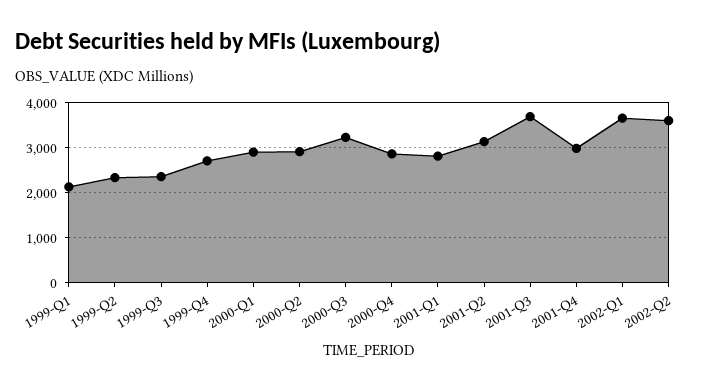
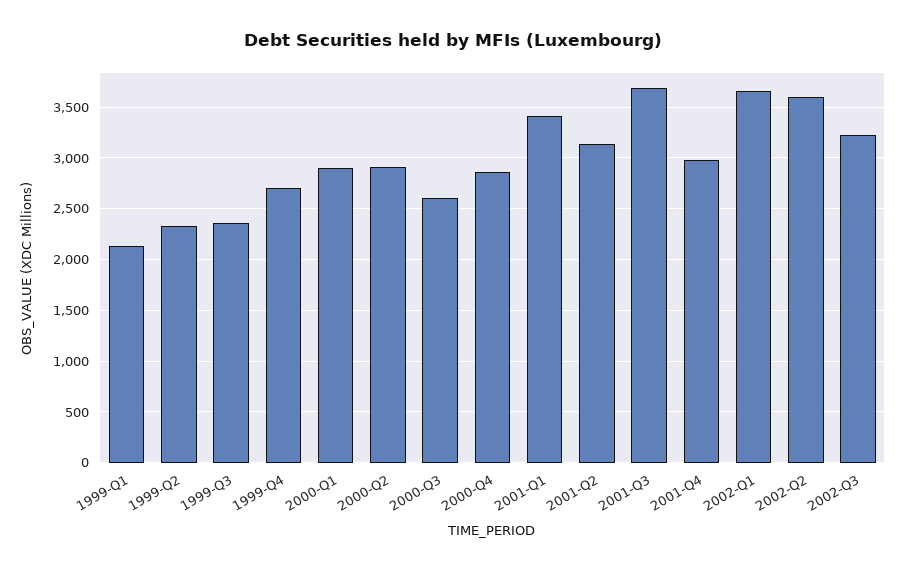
2000-Q3: 3200 -> 2600
2001-Q1: 2800 -> 3400
2002-Q3: none -> 3200

